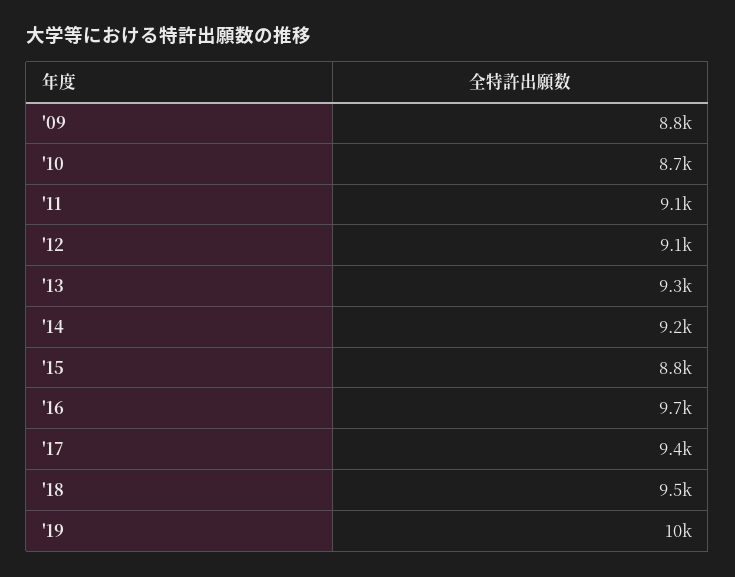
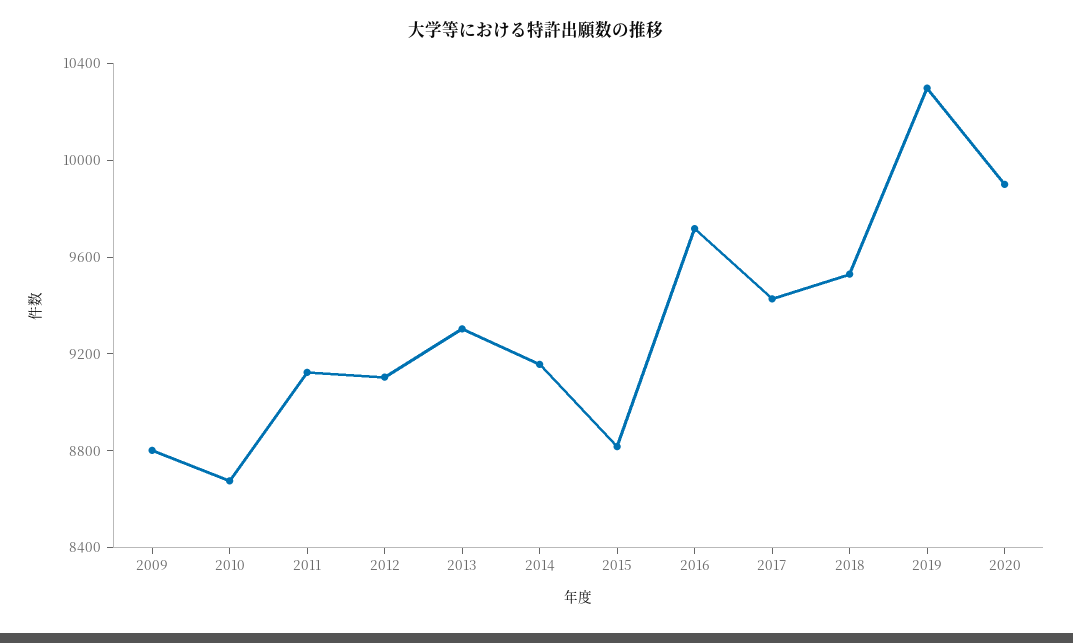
2020: none -> 9900

